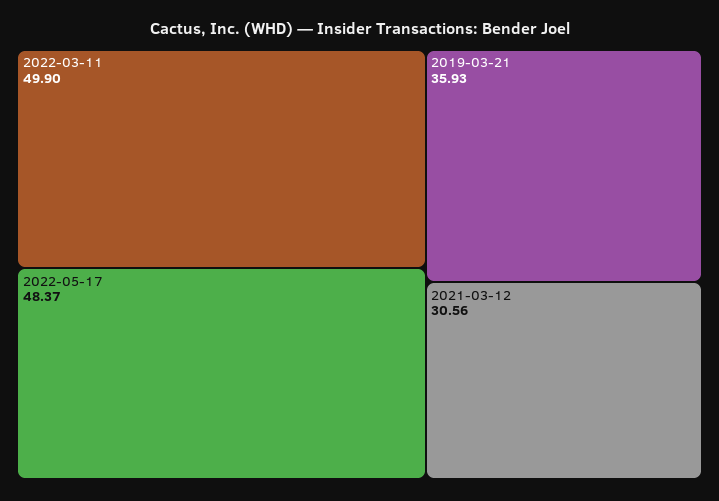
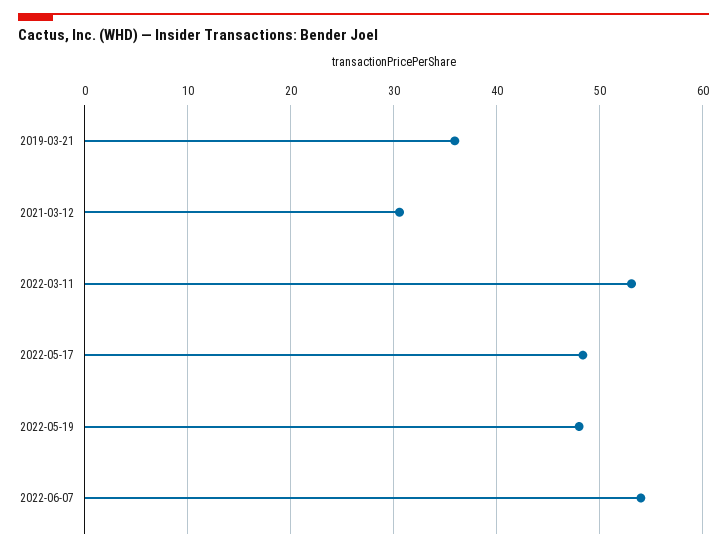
2022-03-11: 49.9 -> 53
2022-05-19: none -> 48
2022-06-07: none -> 54

